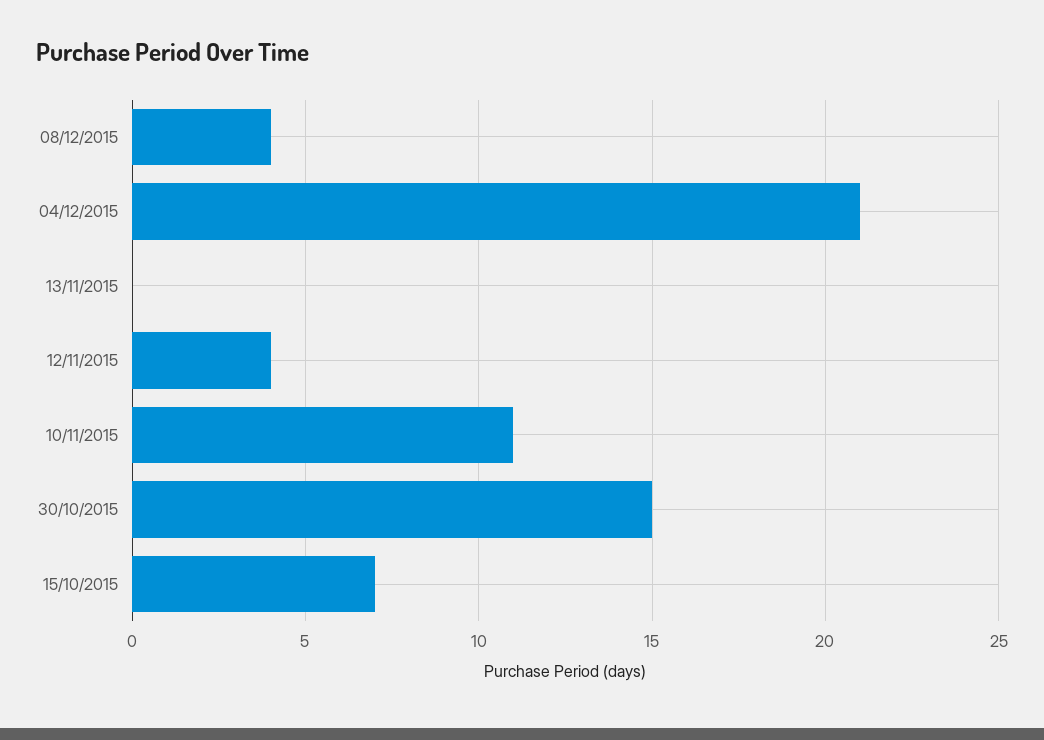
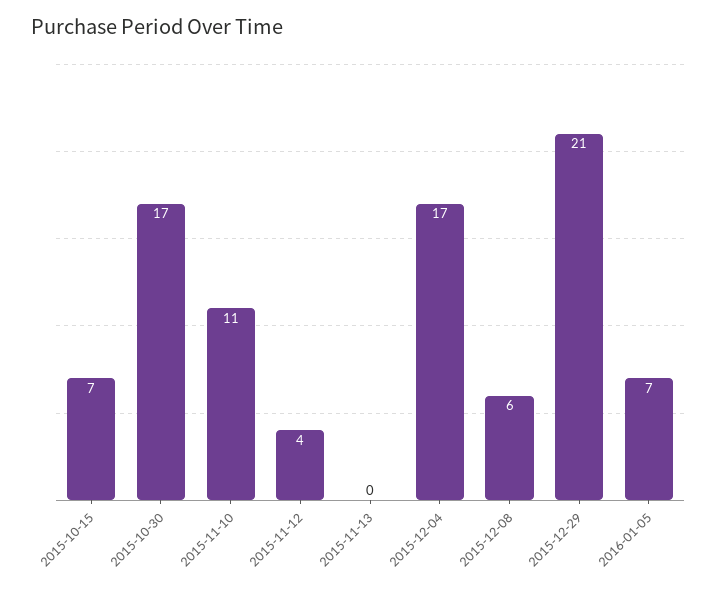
08/12/2015: 4 -> 6
04/12/2015: 21 -> 17
30/10/2015: 15 -> 17
2015-12-29: none -> 21
2016-01-05: none -> 7

